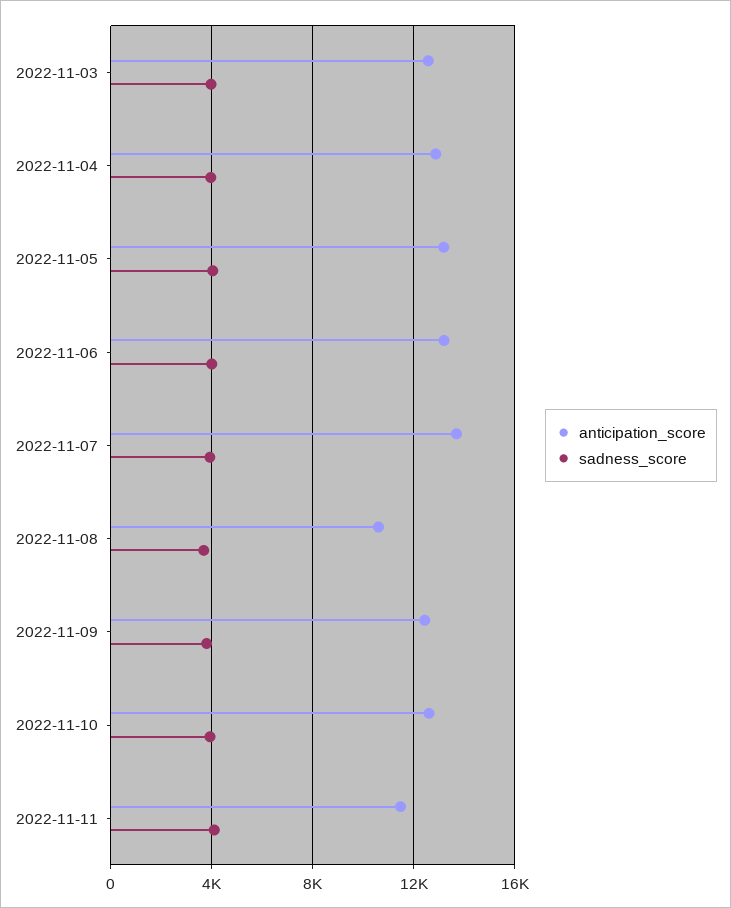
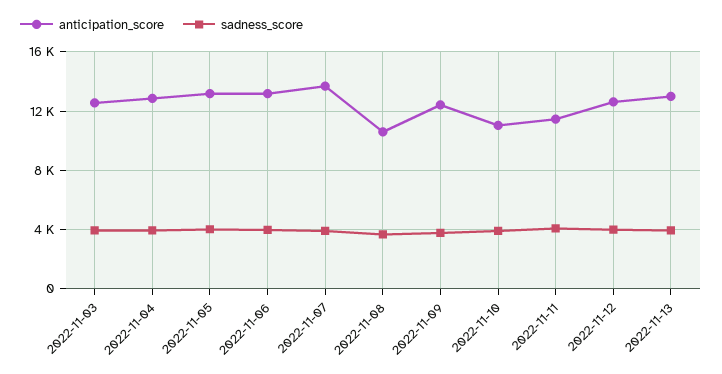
anticipation_score, 2022-11-10: 12500 -> 11000
anticipation_score, 2022-11-12: none -> 12500
sadness_score, 2022-11-12: none -> 4000
anticipation_score, 2022-11-13: none -> 13000
sadness_score, 2022-11-13: none -> 4000

